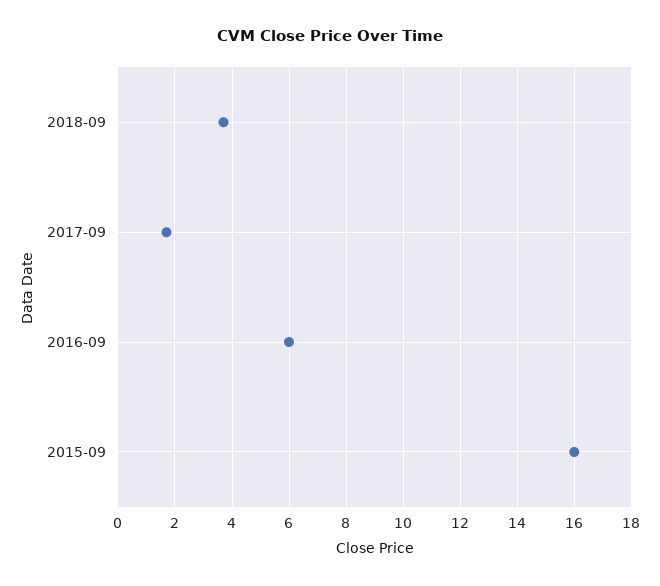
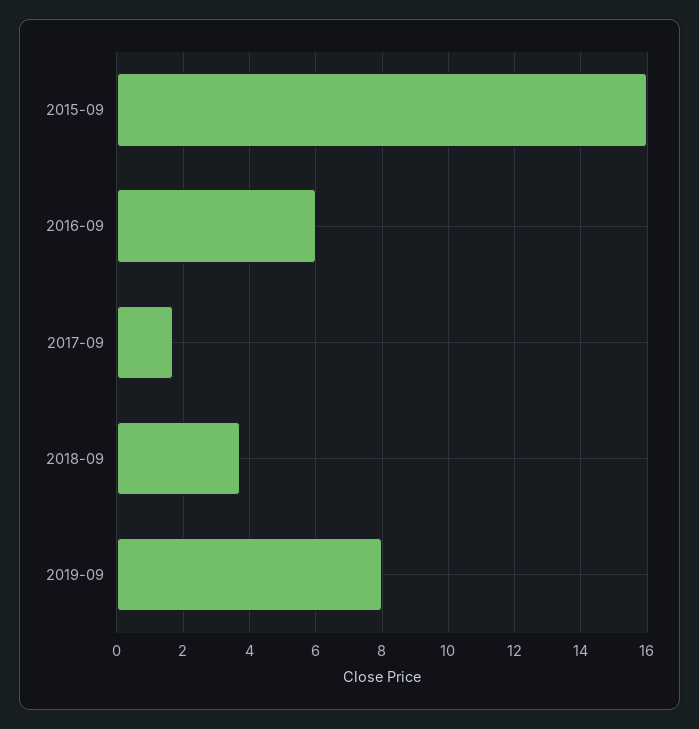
2019-09: none -> 8

